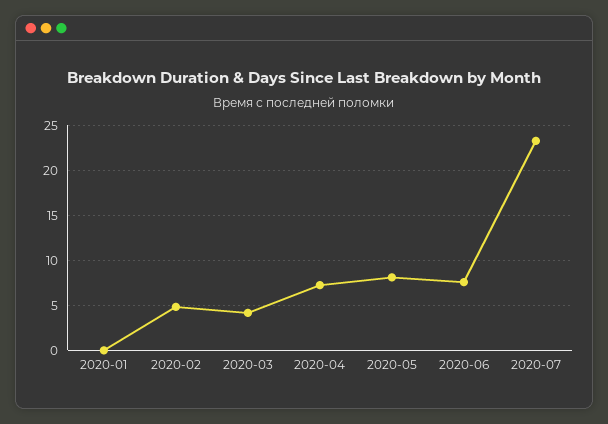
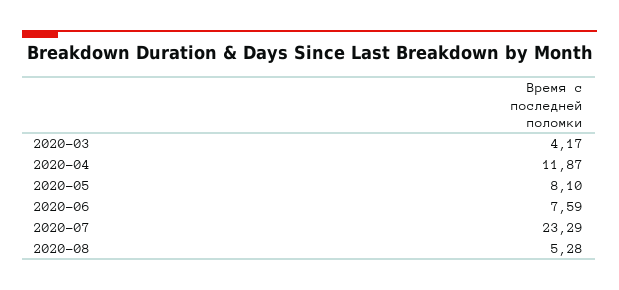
2020-01: 0 -> none
2020-02: 5 -> none
2020-04: 7 -> 11.87
2020-08: none -> 5.28

